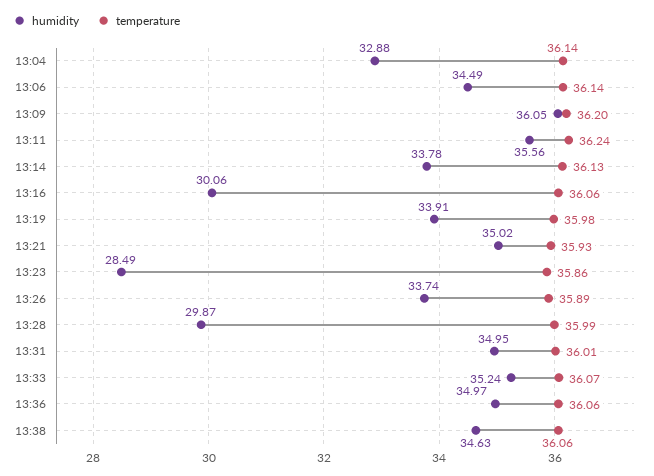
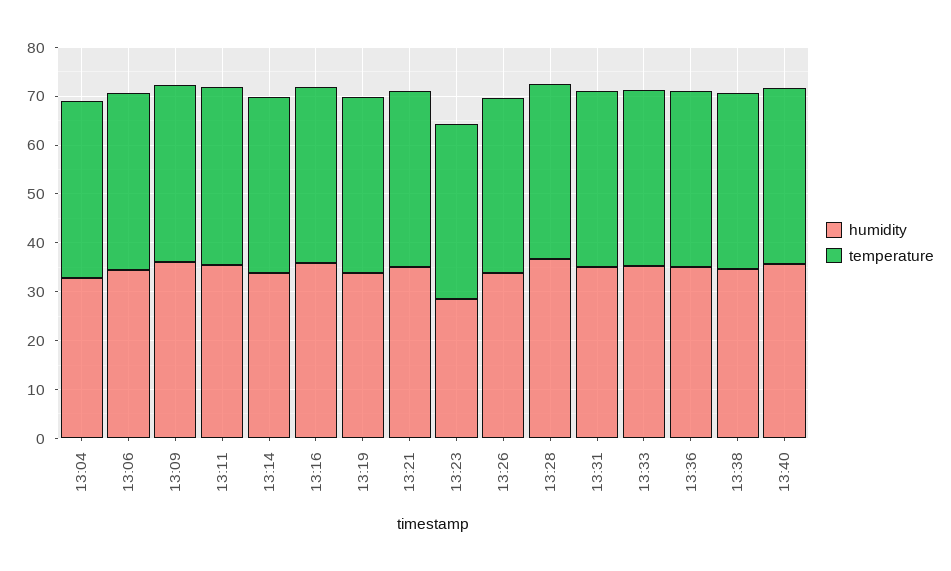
humidity, 13:16: 30.06 -> 36
humidity, 13:28: 29.87 -> 36
humidity, 13:40: none -> 36
temperature, 13:40: none -> 36

